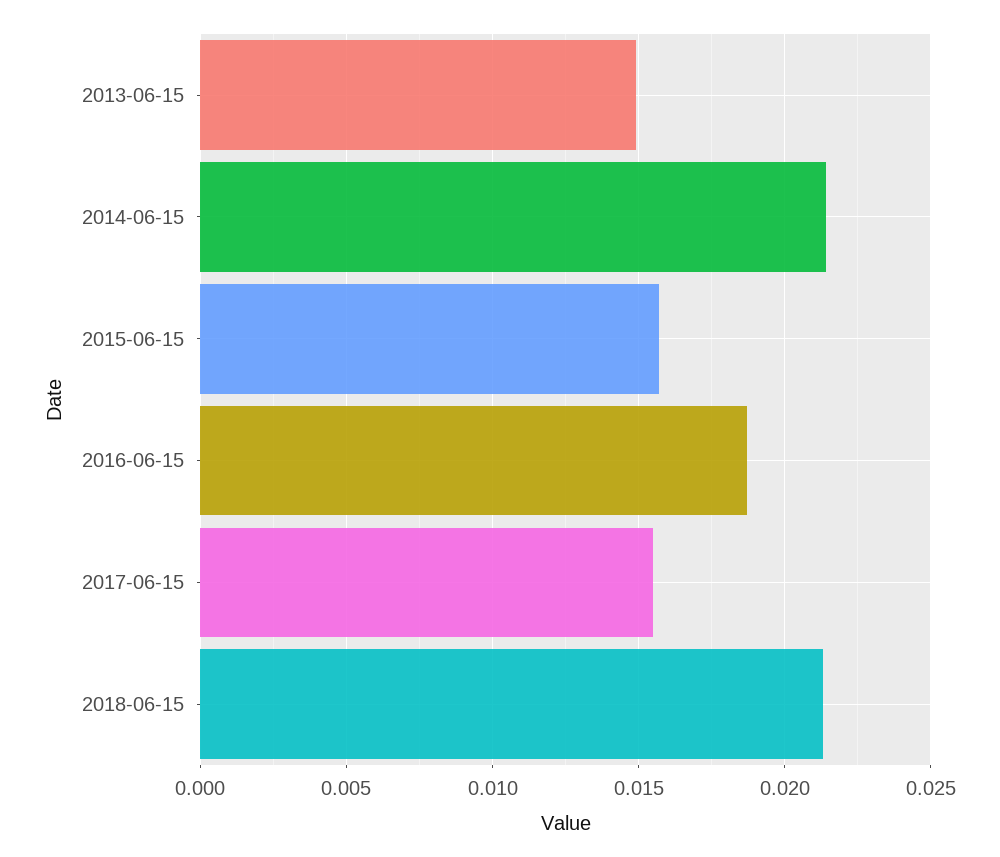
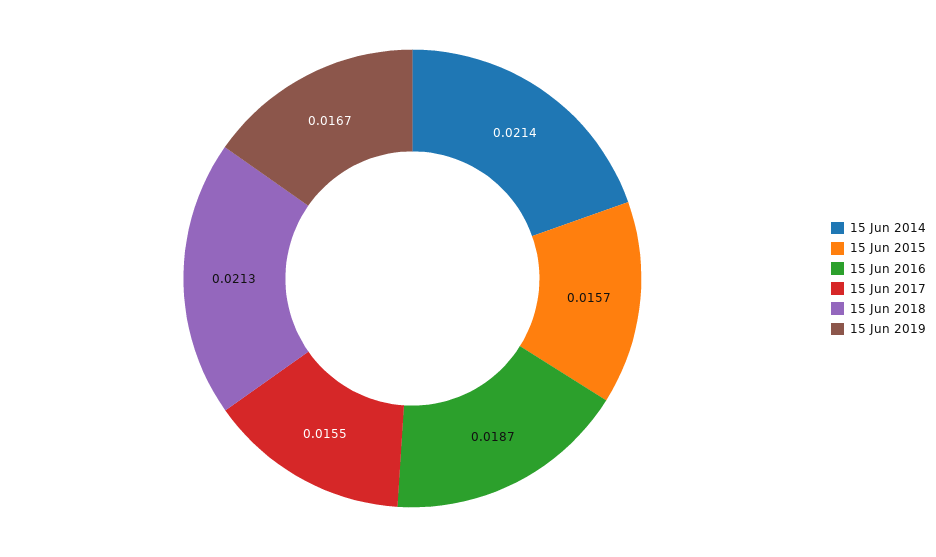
2013-06-15: 0.015 -> none
15 Jun 2019: none -> 0.0167

